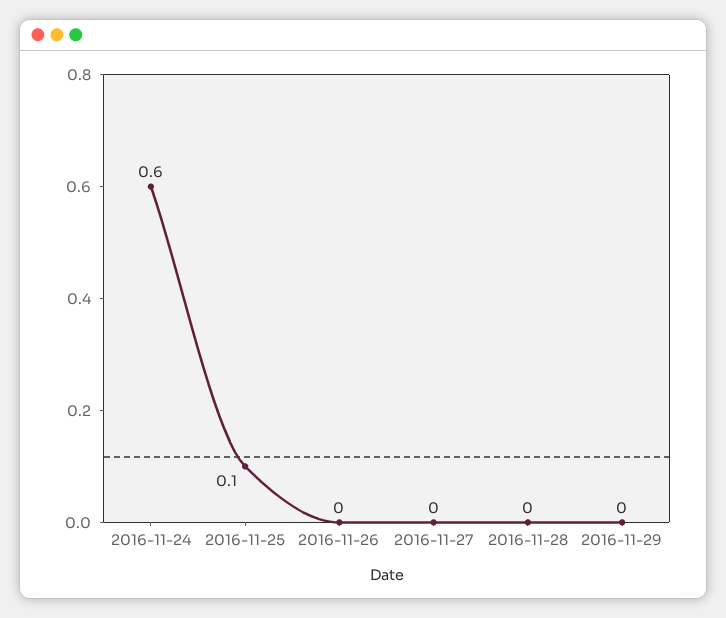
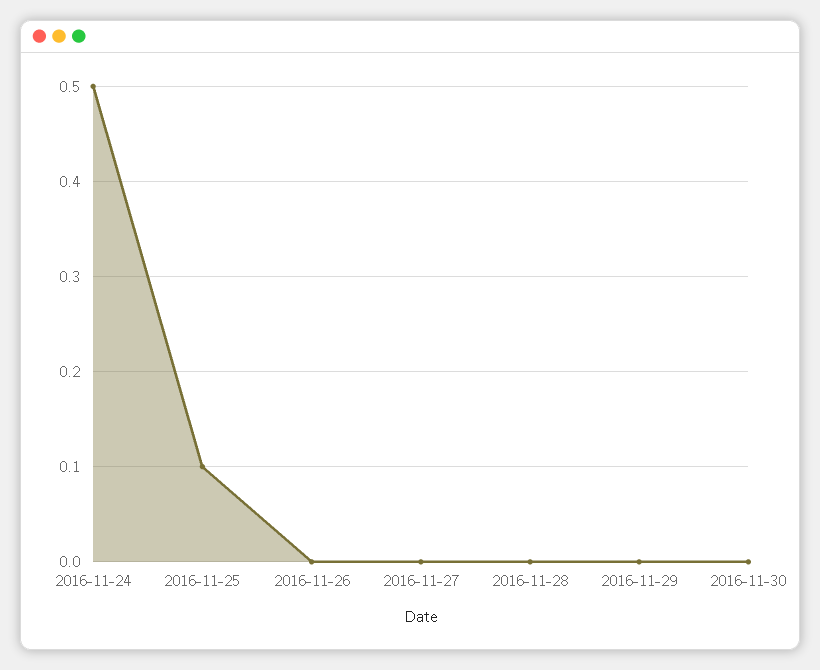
2016-11-24: 0.6 -> 0.5
2016-11-30: none -> 0

